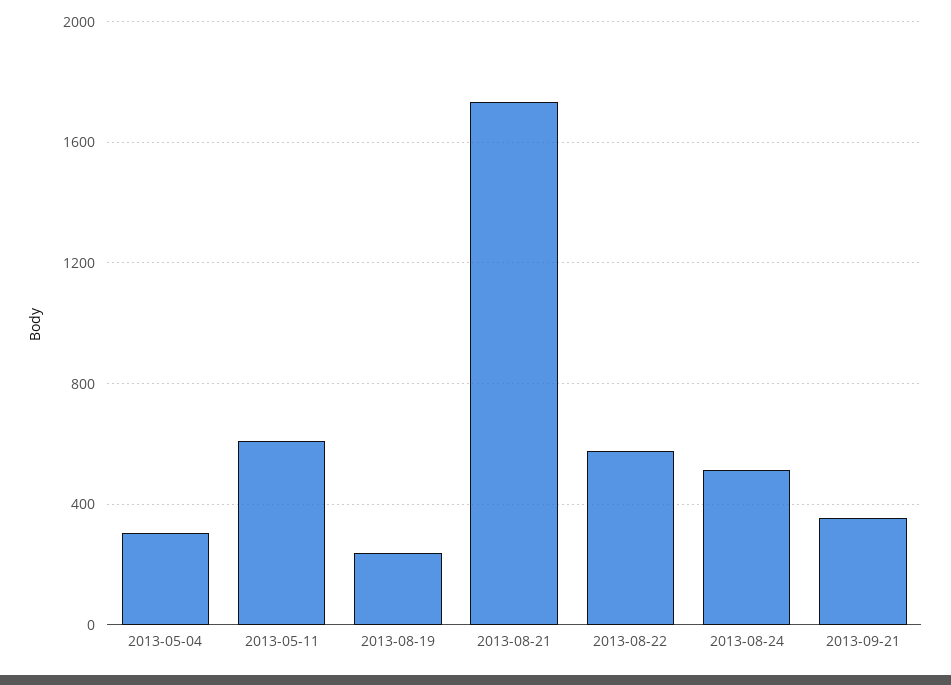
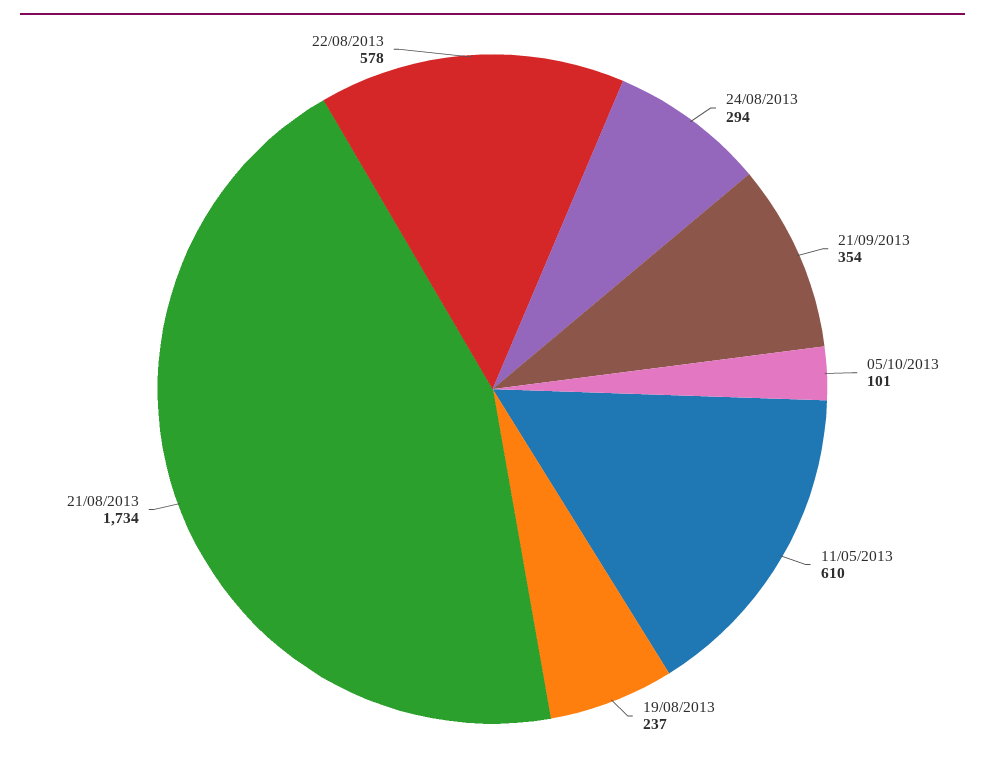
2013-05-04: 300 -> none
2013-08-24: 500 -> 294
05/10/2013: none -> 101

